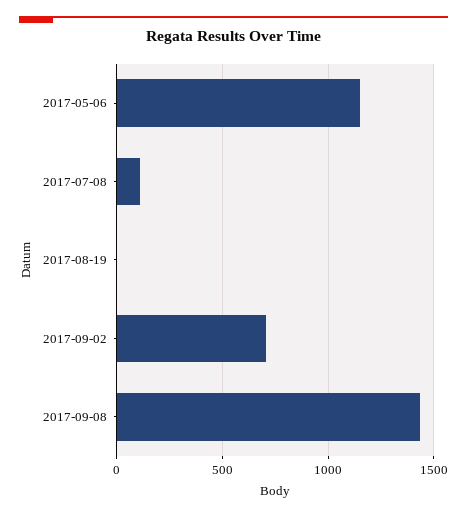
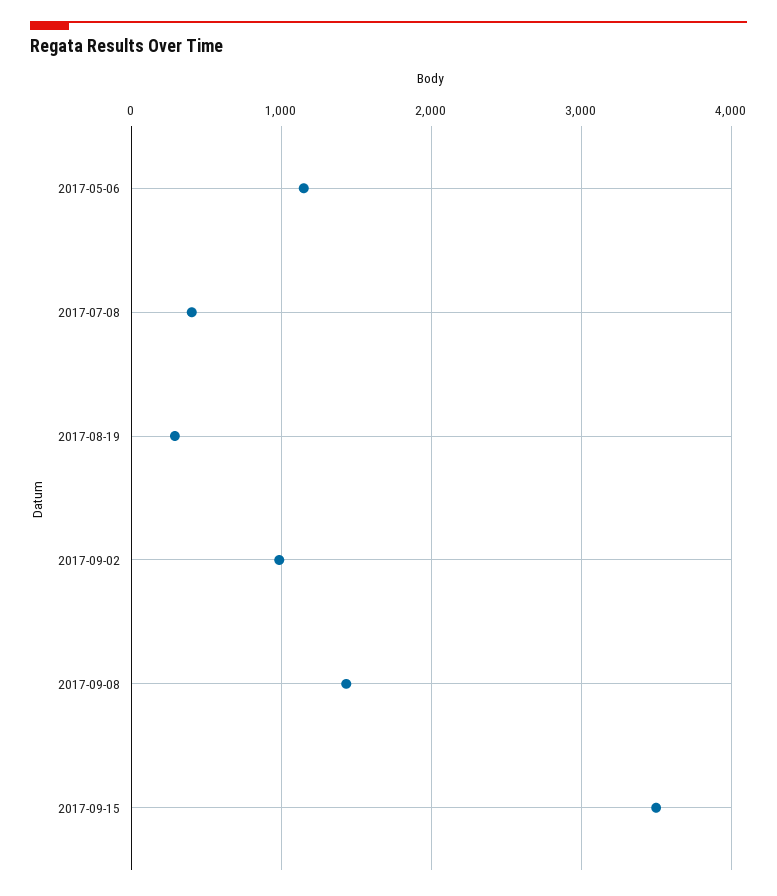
2017-07-08: 100 -> 400
2017-08-19: 0 -> 300
2017-09-02: 700 -> 1000
2017-09-15: none -> 3500

